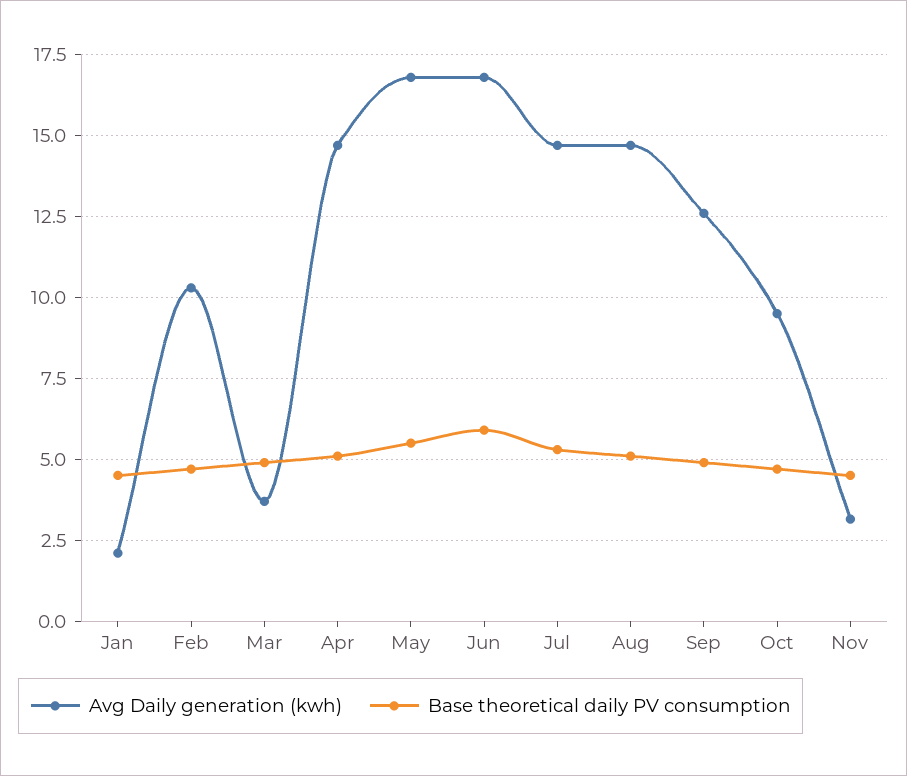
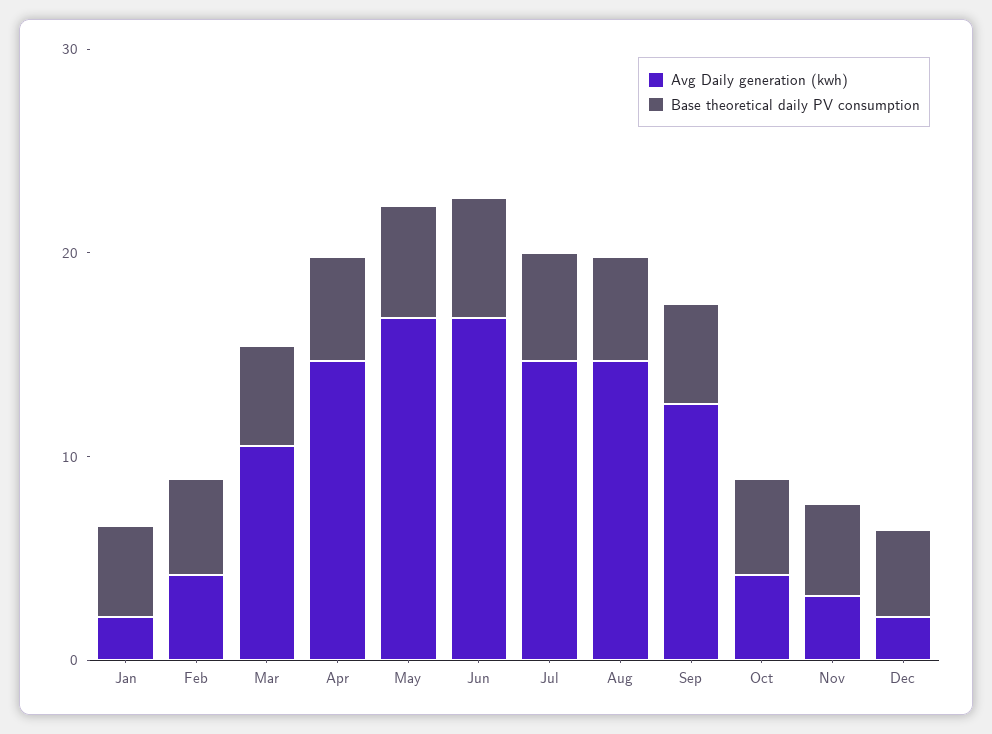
Avg Daily generation (kwh), Feb: 10.25 -> 4
Avg Daily generation (kwh), Mar: 3.75 -> 10
Avg Daily generation (kwh), Oct: 9.5 -> 4
Avg Daily generation (kwh), Dec: none -> 2
Base theoretical daily PV consumption, Dec: none -> 4

